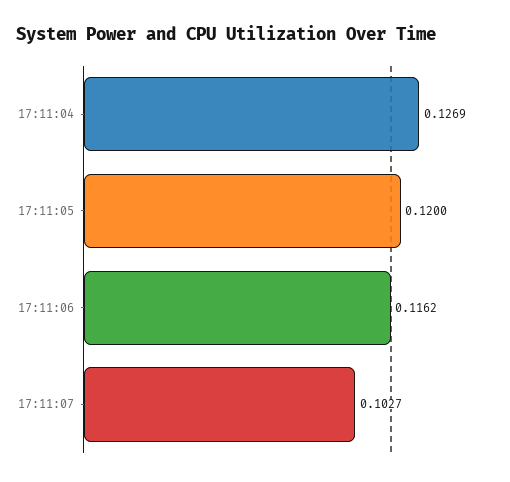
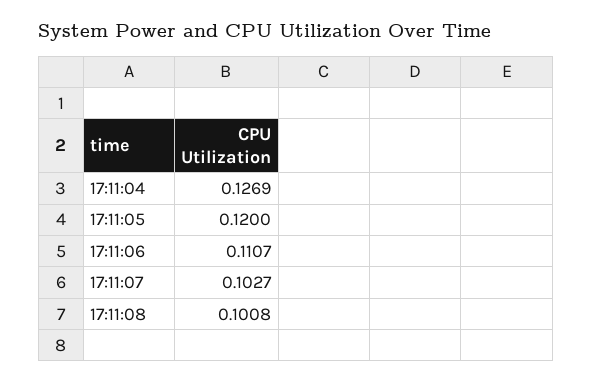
17:11:06: 0.1162 -> 0.1107
17:11:08: none -> 0.1008

